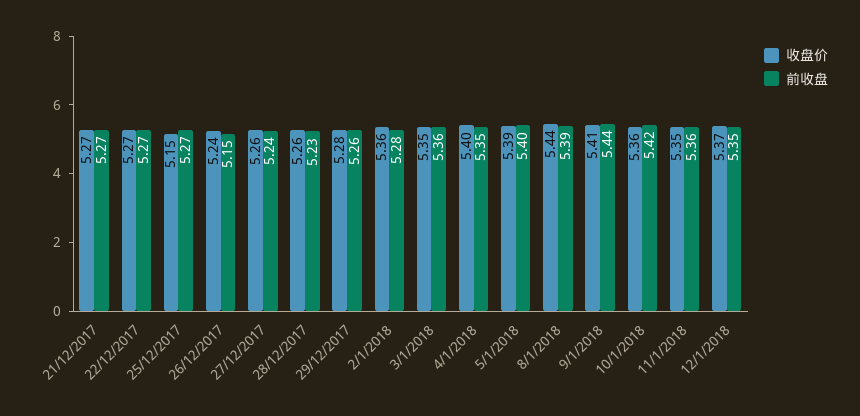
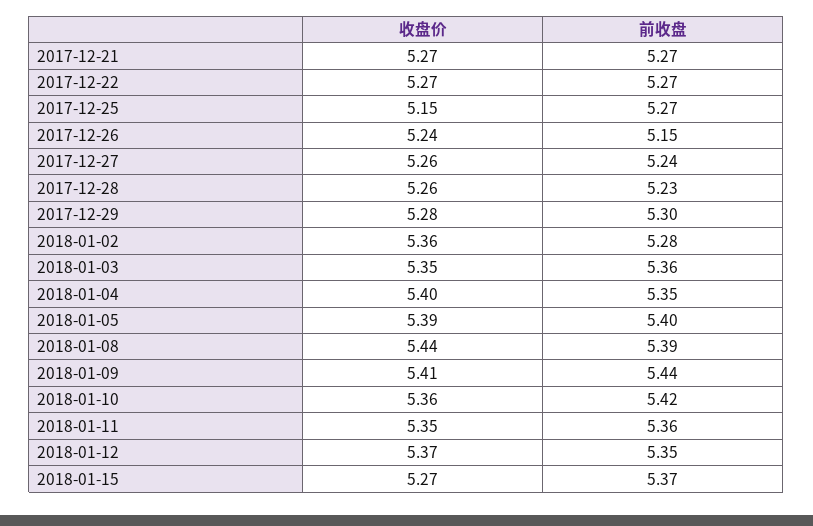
前收盘, 29/12/2017: 5.26 -> 5.3
收盘价, 2018-01-15: none -> 5.27
前收盘, 2018-01-15: none -> 5.37

